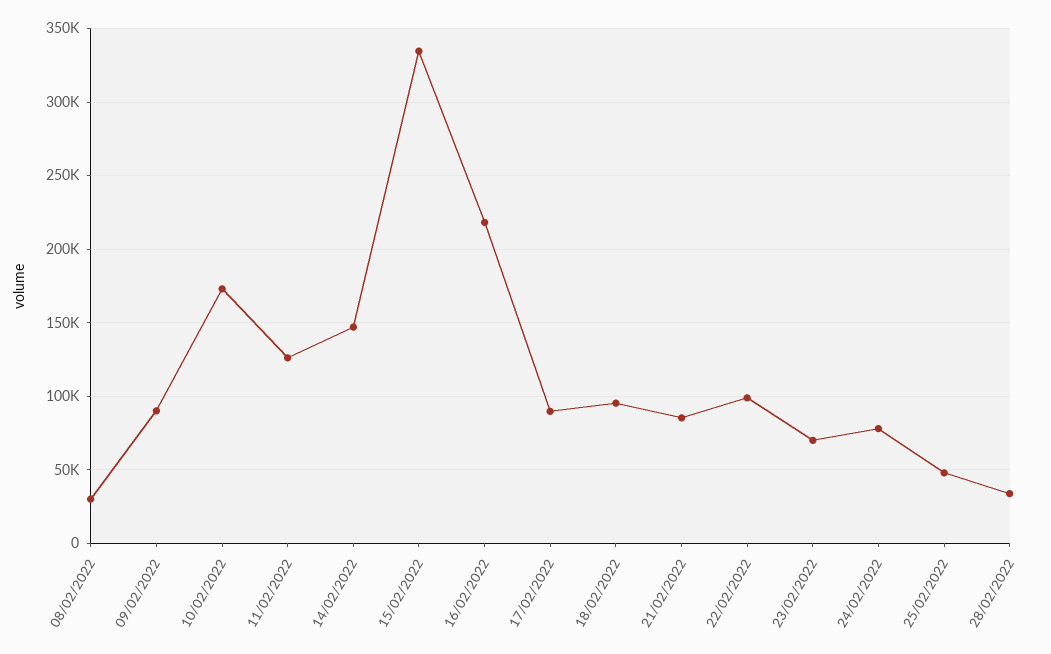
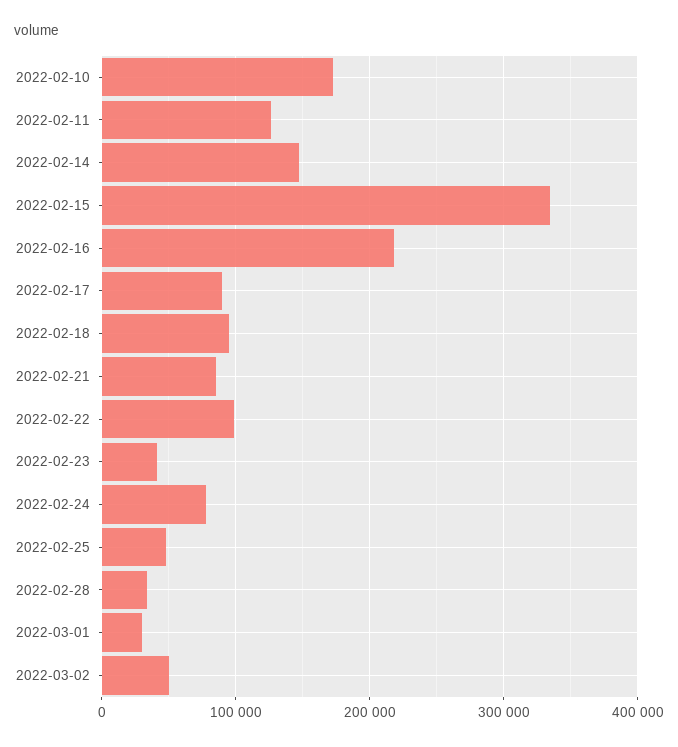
08/02/2022: 30000 -> none
09/02/2022: 90000 -> none
23/02/2022: 70000 -> 40000
2022-03-01: none -> 30000
2022-03-02: none -> 50000

